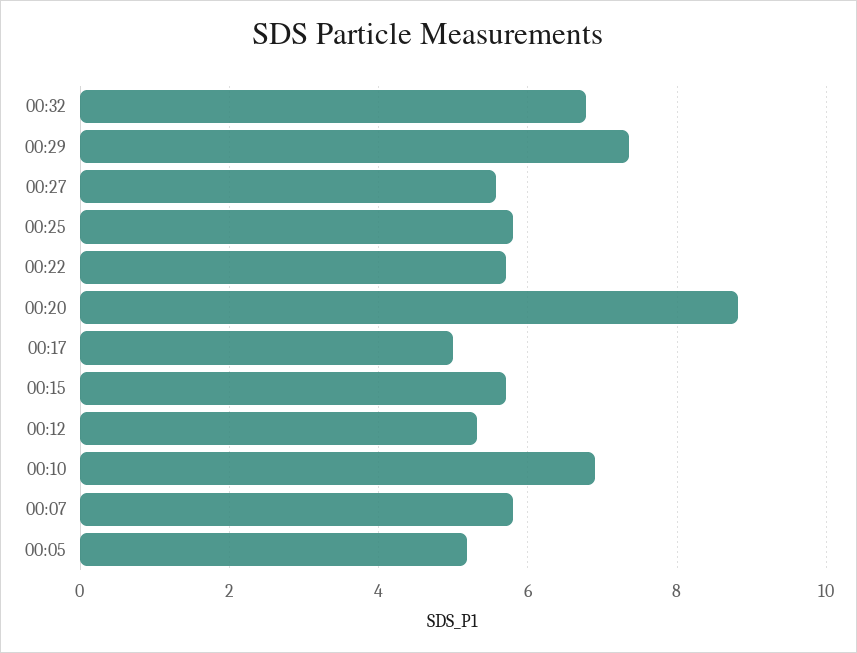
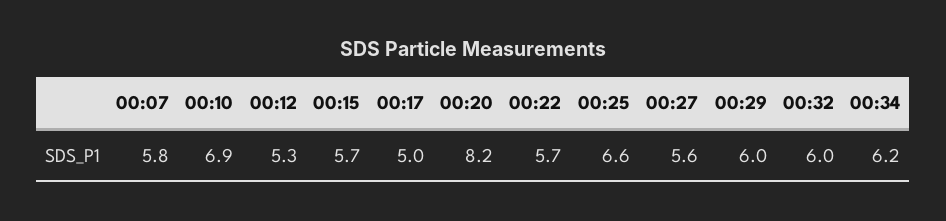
00:32: 6.8 -> 6
00:29: 7.4 -> 6
00:25: 5.8 -> 6.6
00:20: 8.8 -> 8.2
00:05: 5.2 -> none
00:34: none -> 6.2

